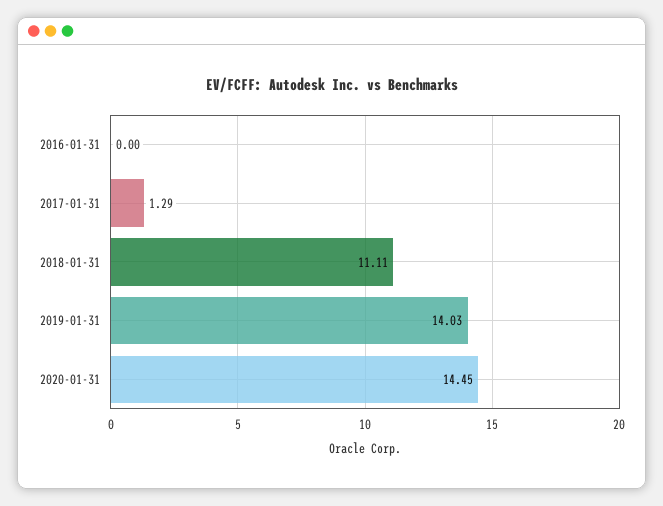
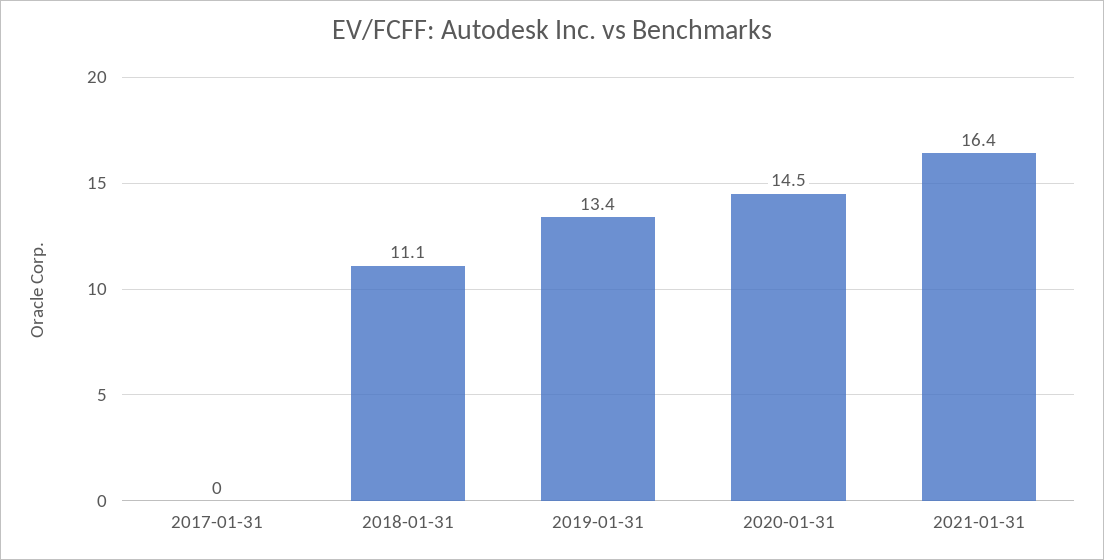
2016-01-31: 0 -> none
2017-01-31: 1.29 -> 0
2019-01-31: 14.03 -> 13.4
2021-01-31: none -> 16.4

